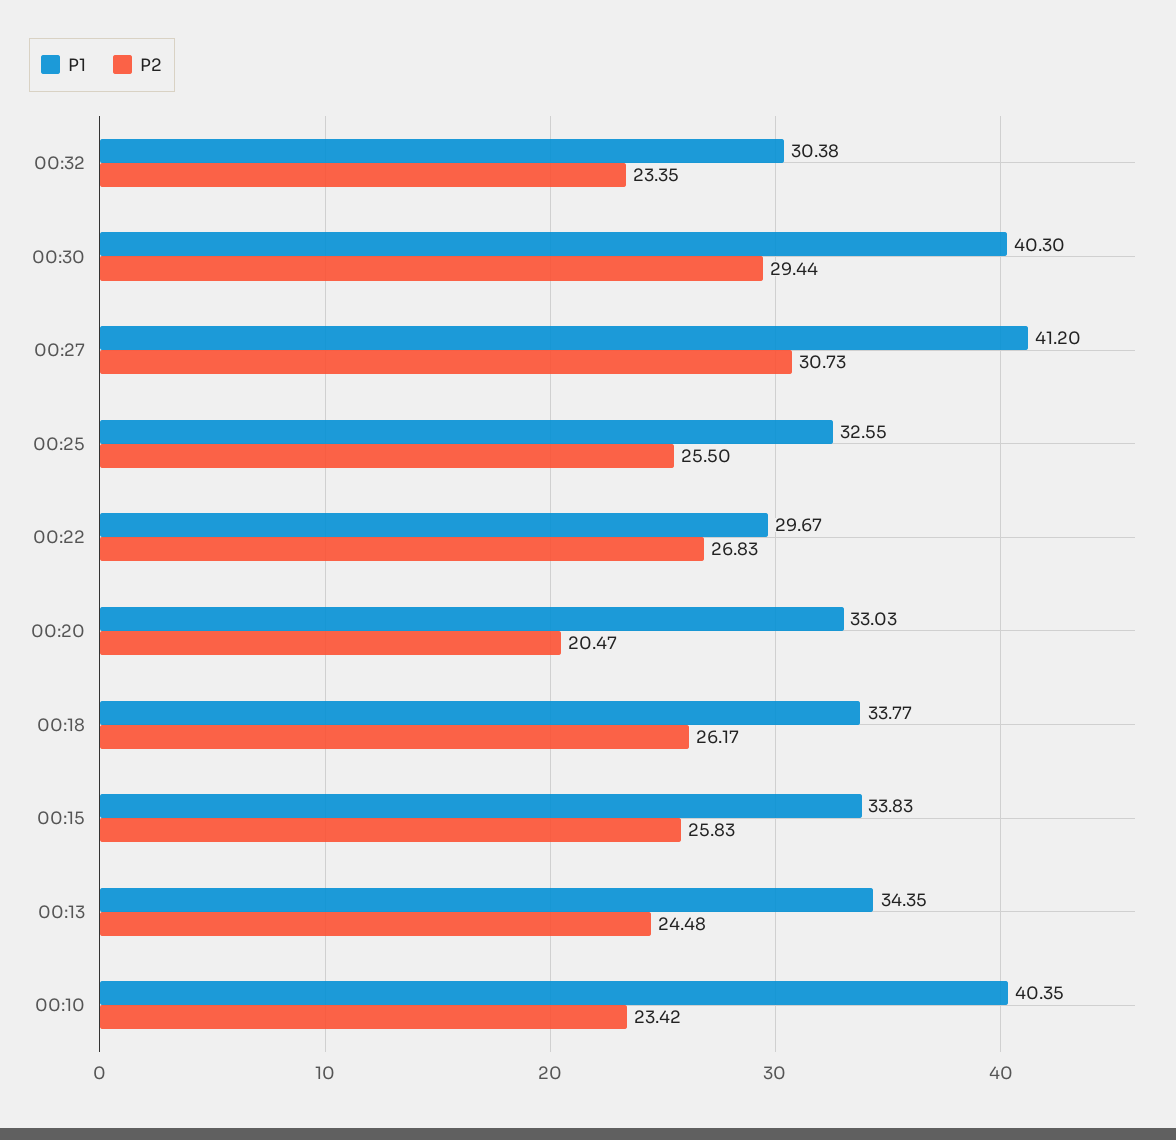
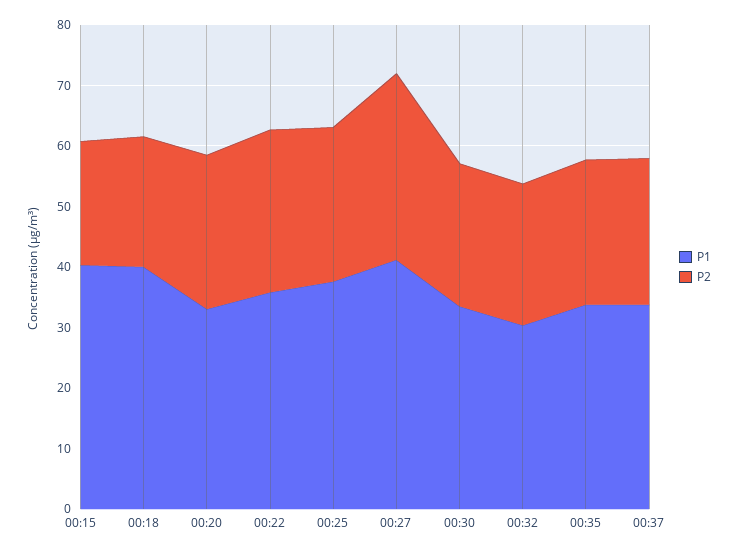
P1, 00:30: 40.3 -> 34
P2, 00:30: 29.44 -> 24
P1, 00:25: 32.55 -> 38
P1, 00:22: 29.67 -> 36
P2, 00:20: 20.47 -> 26
P1, 00:18: 33.77 -> 40
P2, 00:18: 26.17 -> 22
P1, 00:15: 33.83 -> 40
P2, 00:15: 25.83 -> 20
P1, 00:13: 34.35 -> none
P2, 00:13: 24.48 -> none
P1, 00:10: 40.35 -> none
P2, 00:10: 23.42 -> none
P1, 00:35: none -> 34
P2, 00:35: none -> 24
P1, 00:37: none -> 34
P2, 00:37: none -> 24

